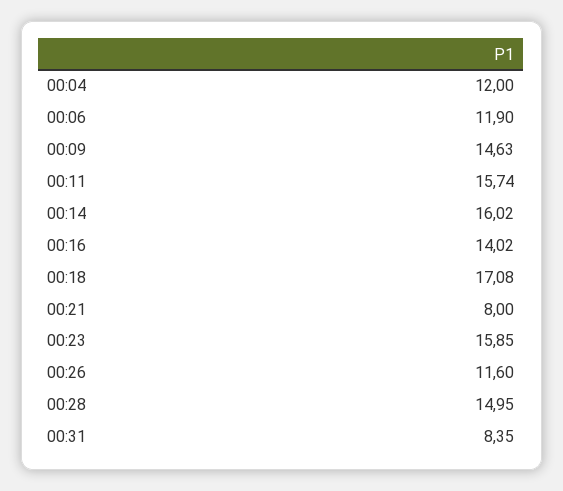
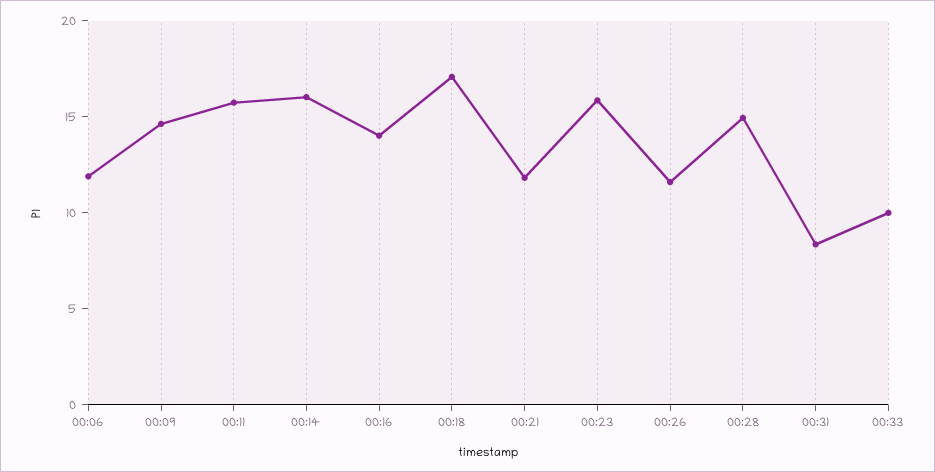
00:04: 12 -> none
00:21: 8 -> 12
00:33: none -> 10

